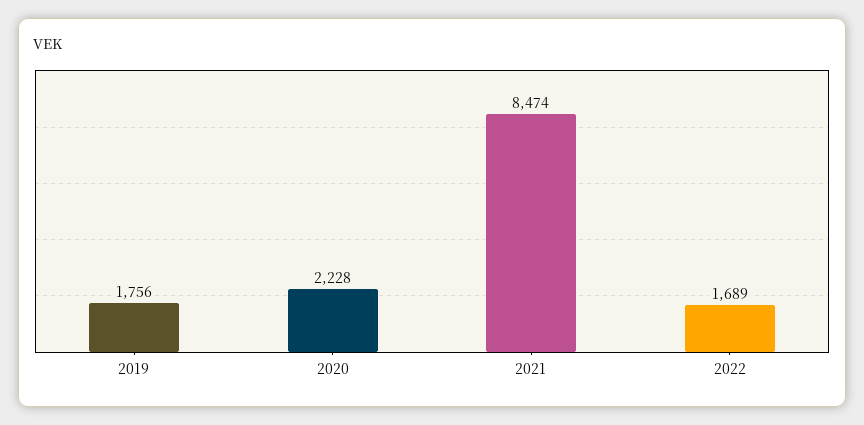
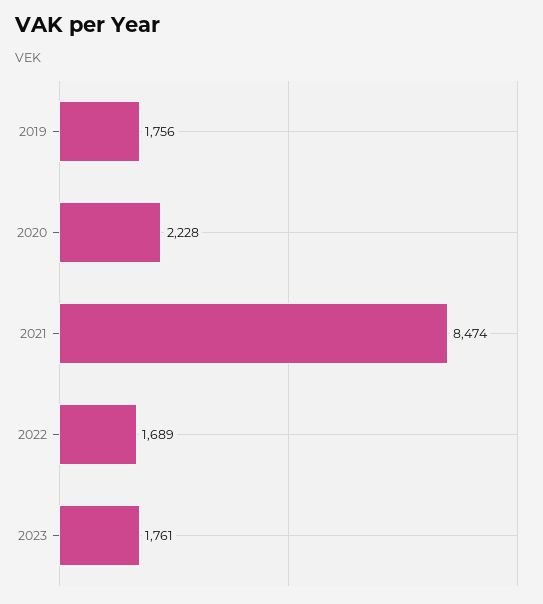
2023: none -> 1761

